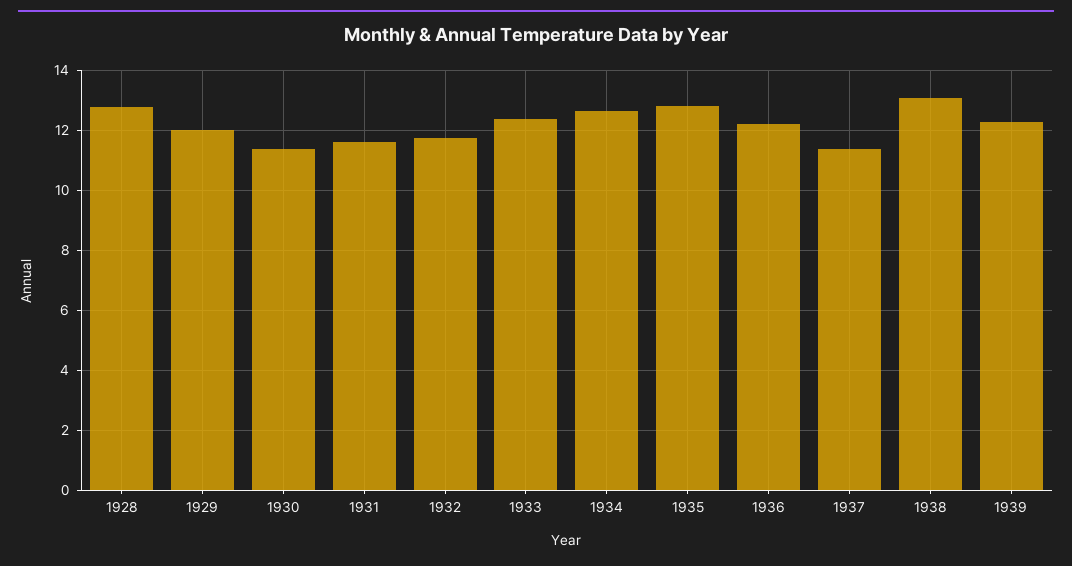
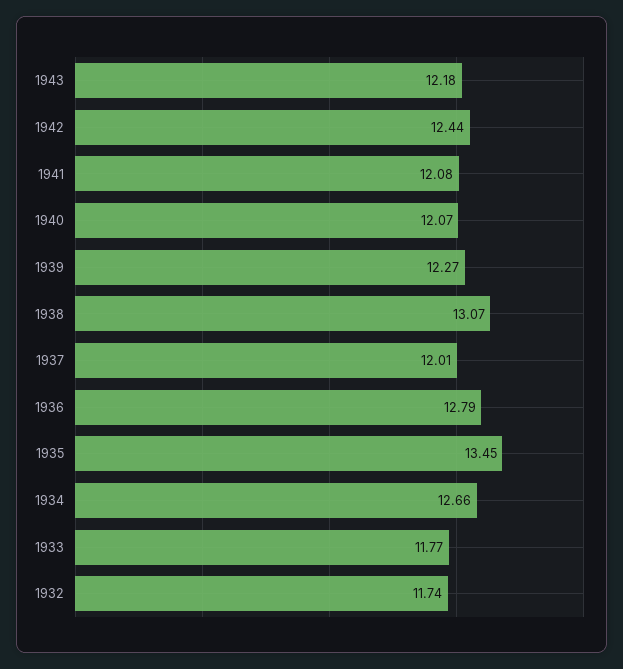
1928: 12.8 -> none
1929: 12 -> none
1930: 11.4 -> none
1931: 11.6 -> none
1933: 12.4 -> 11.77
1935: 12.8 -> 13.45
1936: 12.2 -> 12.79
1937: 11.4 -> 12.01
1943: none -> 12.18
1942: none -> 12.44
1941: none -> 12.08
1940: none -> 12.07

